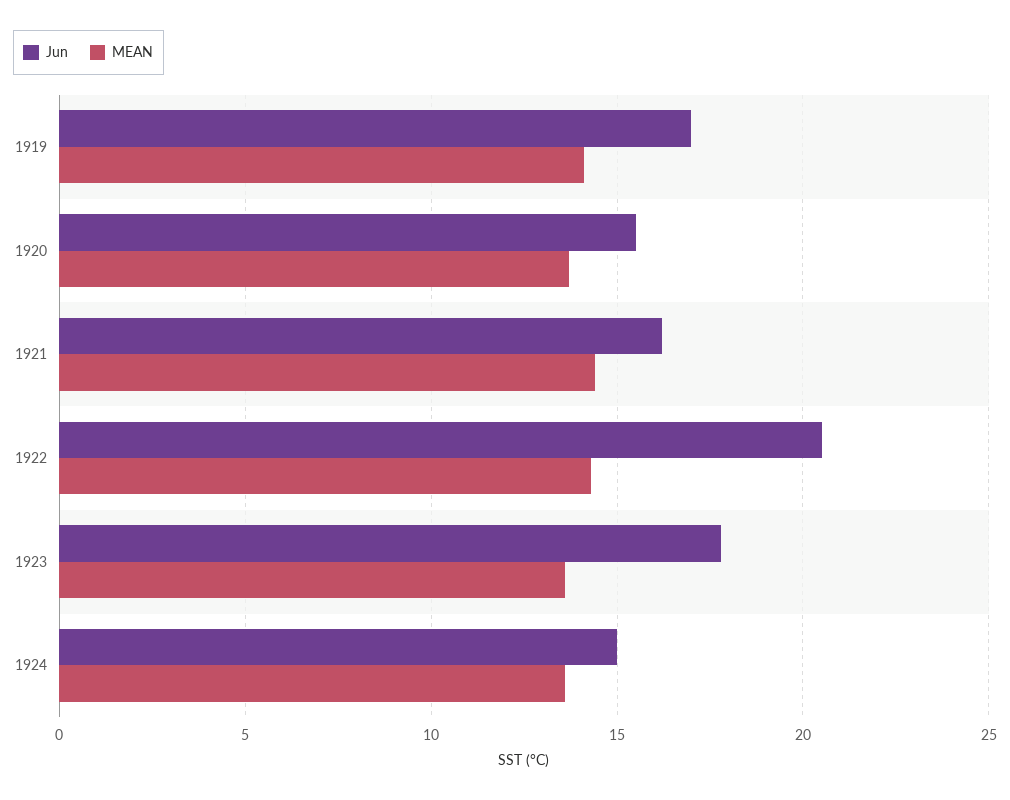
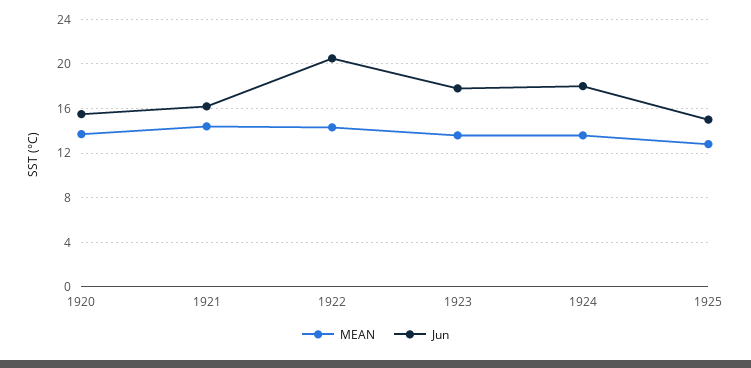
Jun, 1919: 17 -> none
MEAN, 1919: 14 -> none
Jun, 1924: 15 -> 18
MEAN, 1925: none -> 13
Jun, 1925: none -> 15

